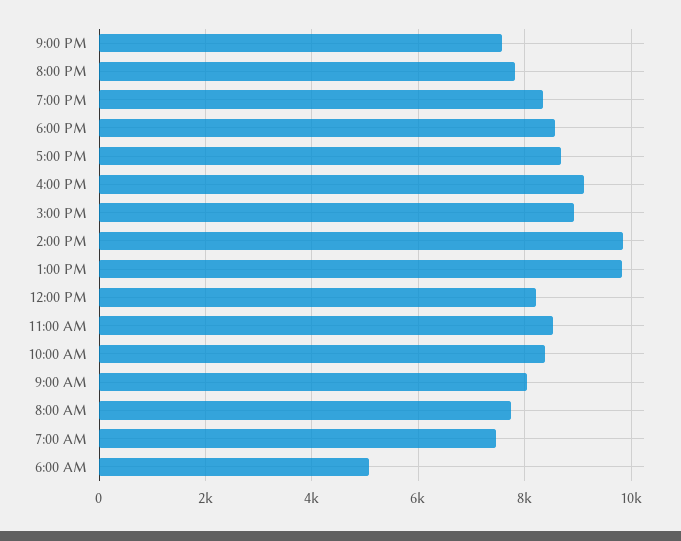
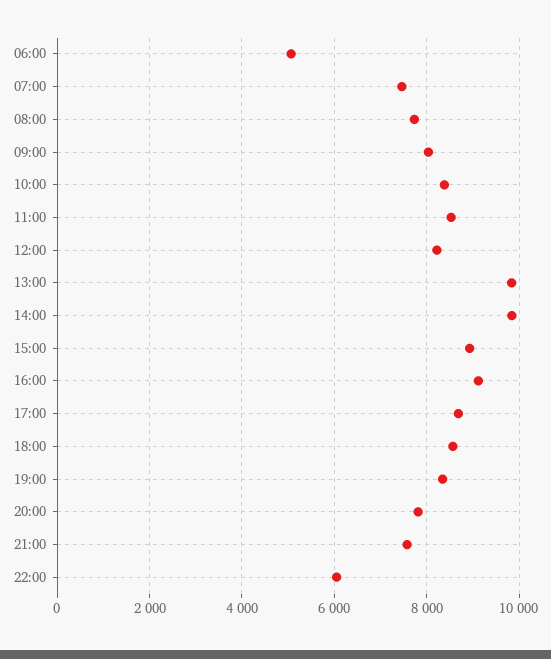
22:00: none -> 6000

